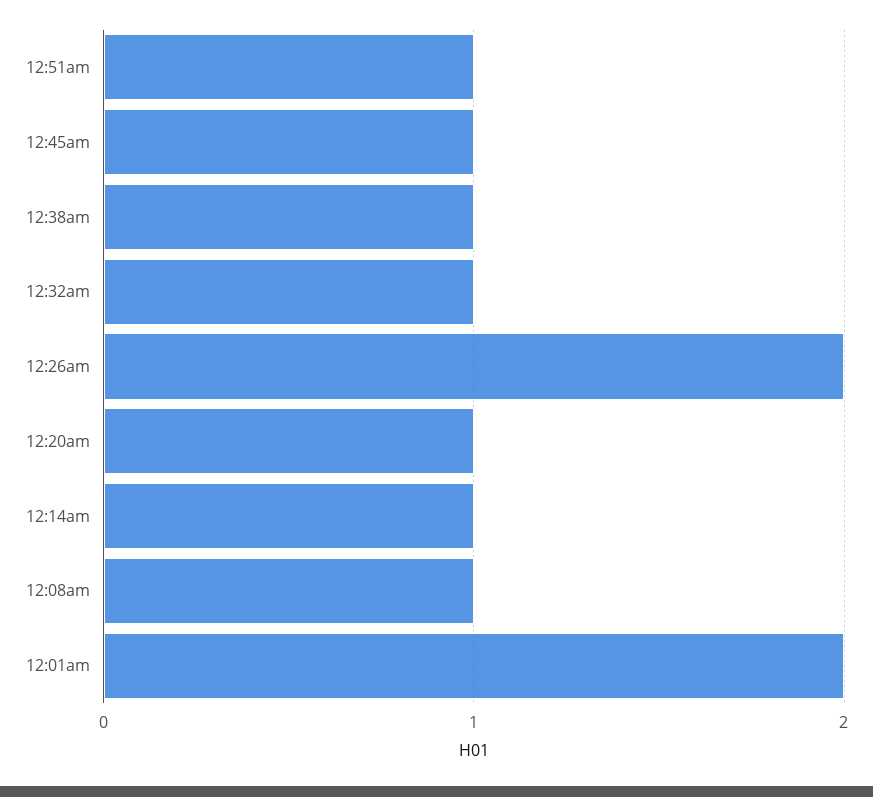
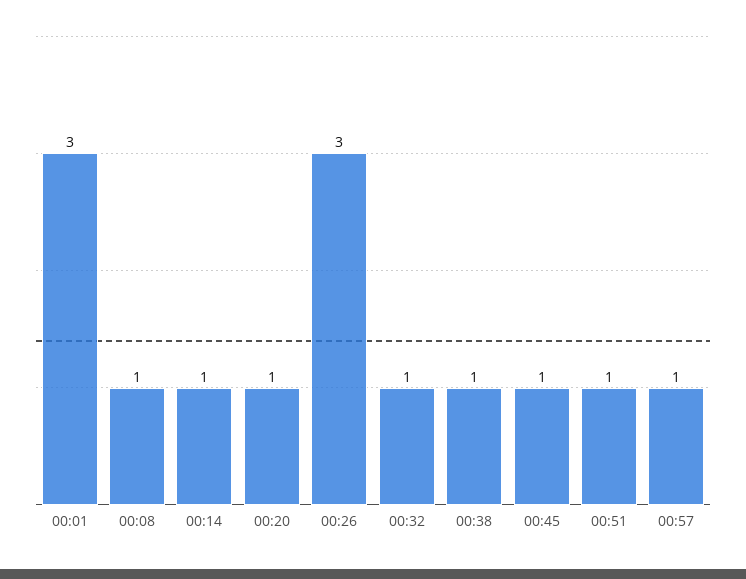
12:26am: 2 -> 3
12:01am: 2 -> 3
00:57: none -> 1

